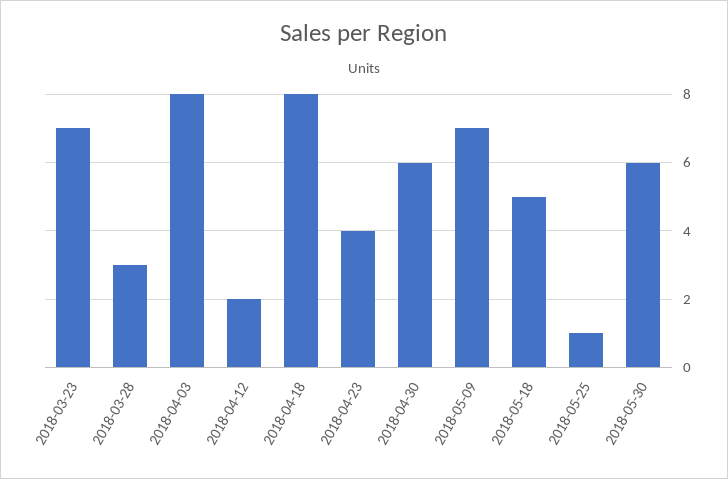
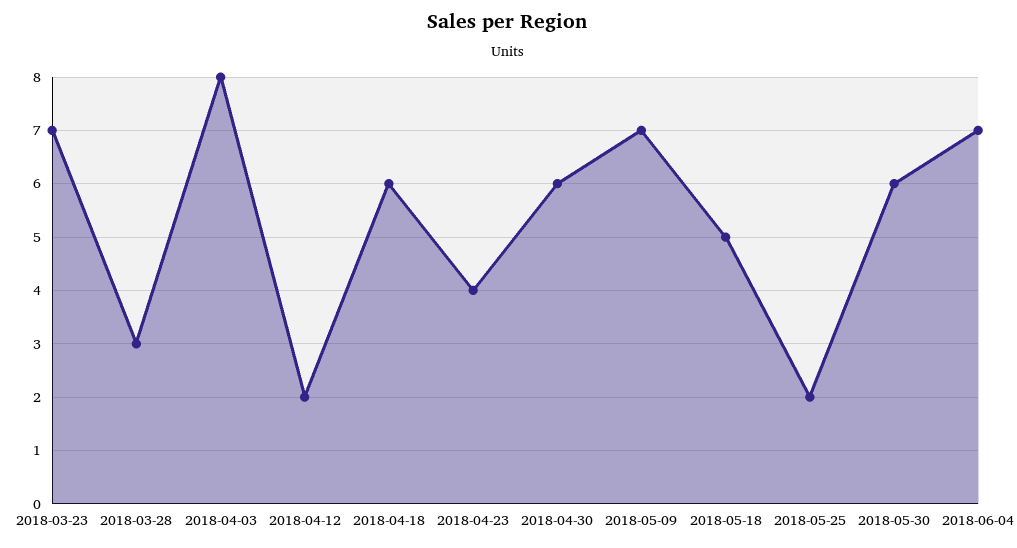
2018-04-18: 8 -> 6
2018-05-25: 1 -> 2
2018-06-04: none -> 7

